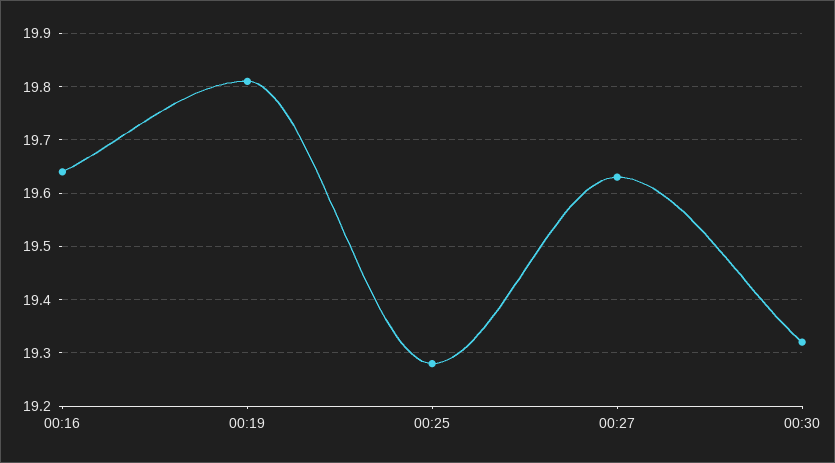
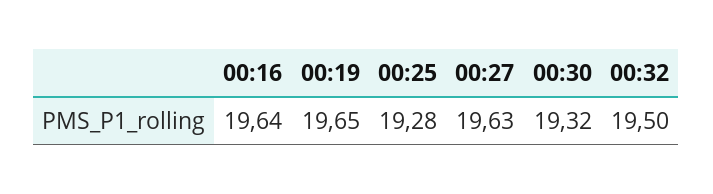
00:19: 19.8 -> 19.65
00:32: none -> 19.5

